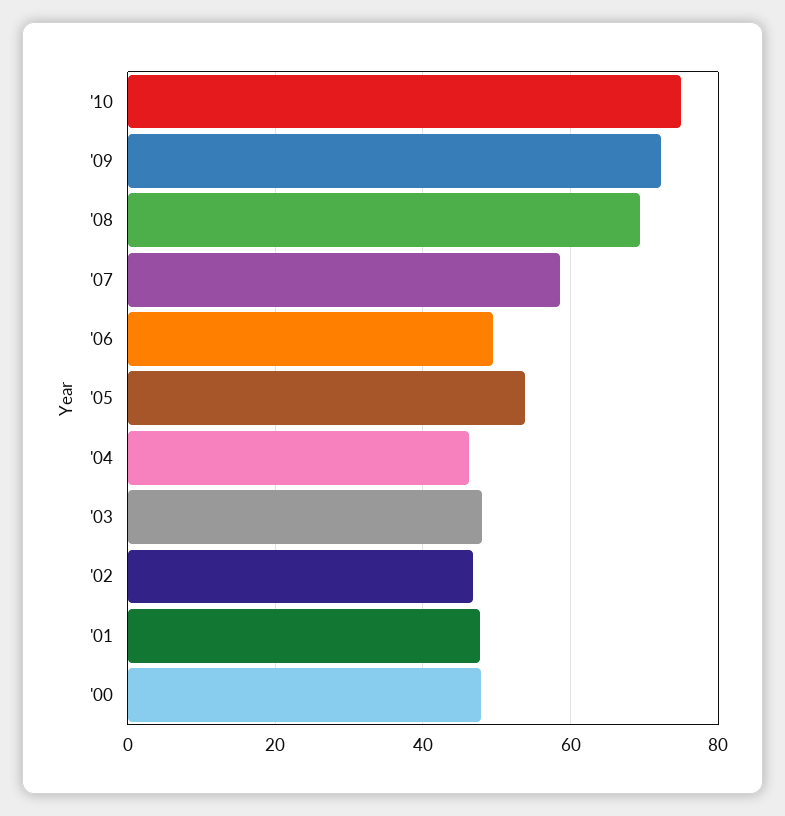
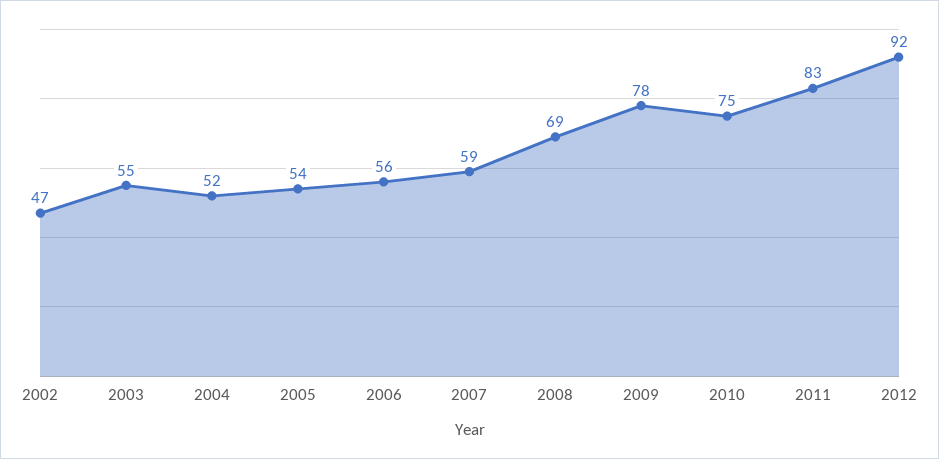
'09: 72 -> 78
'06: 50 -> 56
'04: 46 -> 52
'03: 48 -> 55
'01: 48 -> none
'00: 48 -> none
2011: none -> 83
2012: none -> 92

